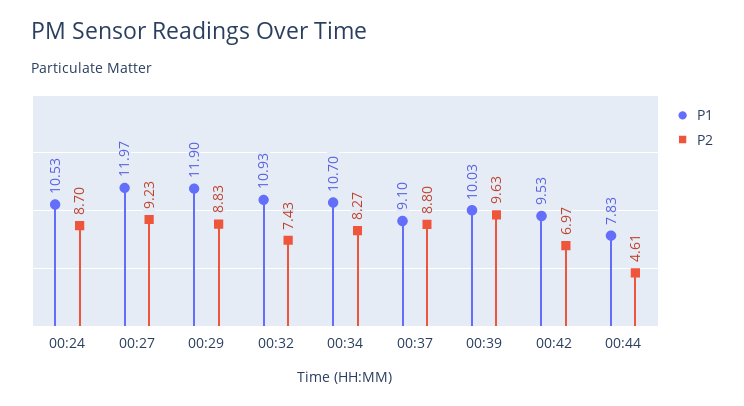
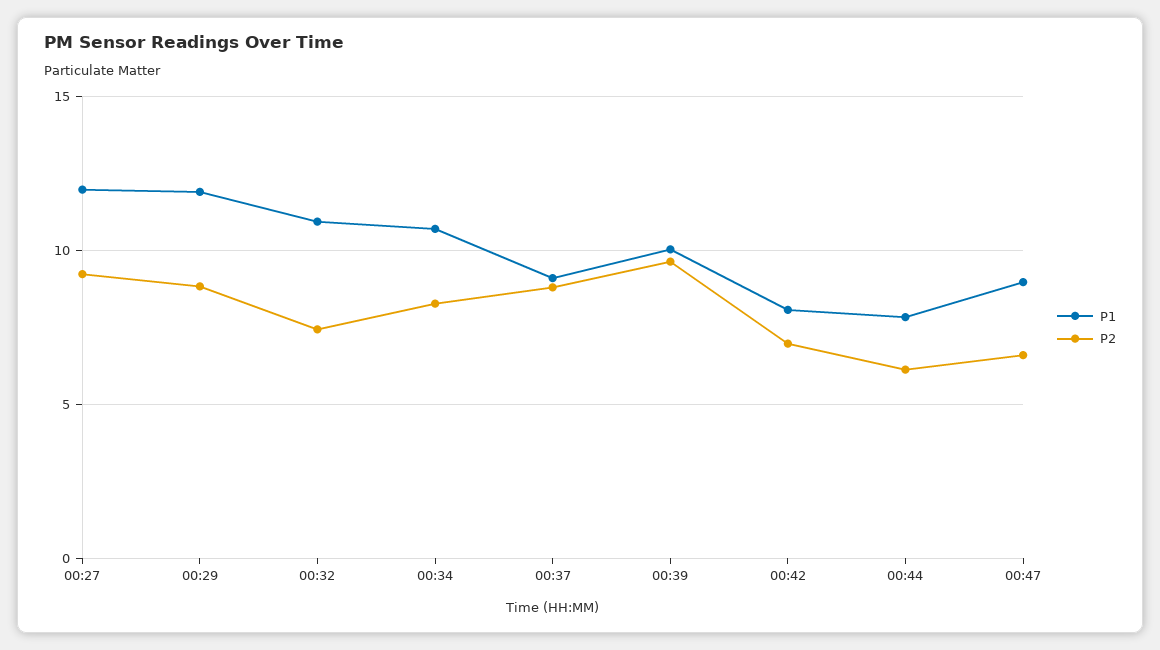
P1, 00:24: 10.53 -> none
P2, 00:24: 8.7 -> none
P1, 00:42: 9.53 -> 8
P2, 00:44: 4.61 -> 6
P1, 00:47: none -> 9
P2, 00:47: none -> 6.5

